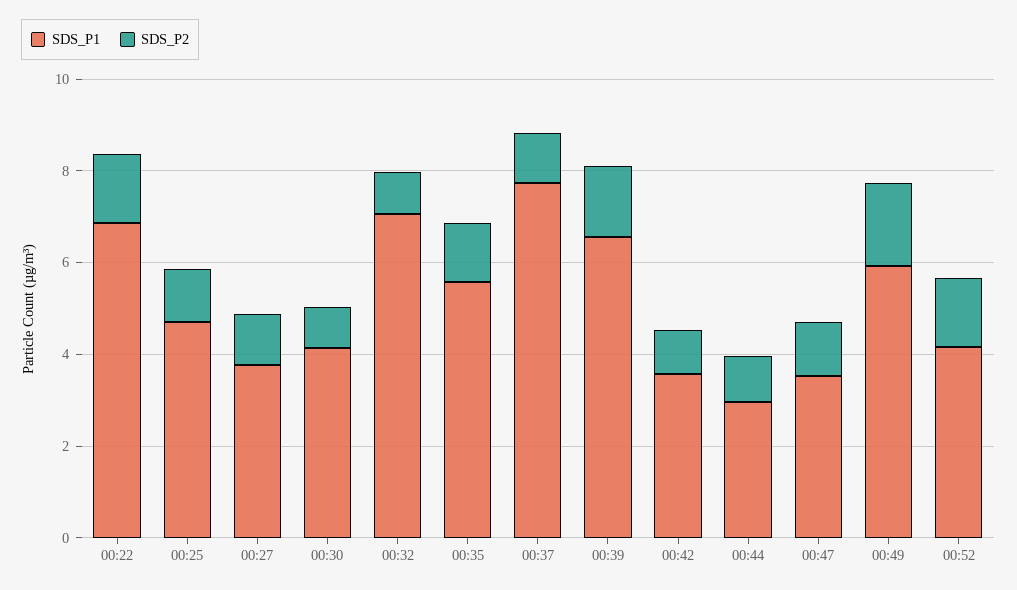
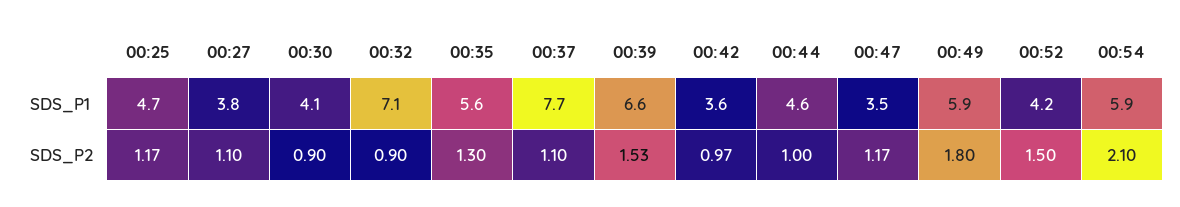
SDS_P1, 00:22: 7 -> none
SDS_P2, 00:22: 1.5 -> none
SDS_P1, 00:44: 3 -> 4.6
SDS_P1, 00:54: none -> 5.9
SDS_P2, 00:54: none -> 2.1

